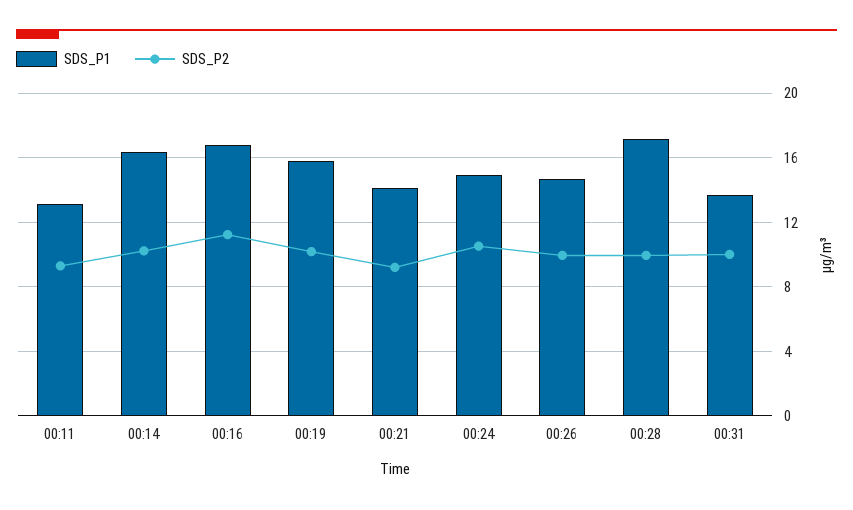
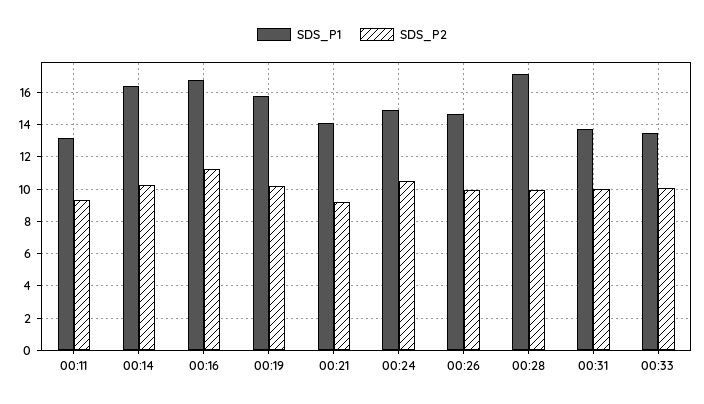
SDS_P1, 00:33: none -> 13.5
SDS_P2, 00:33: none -> 10

